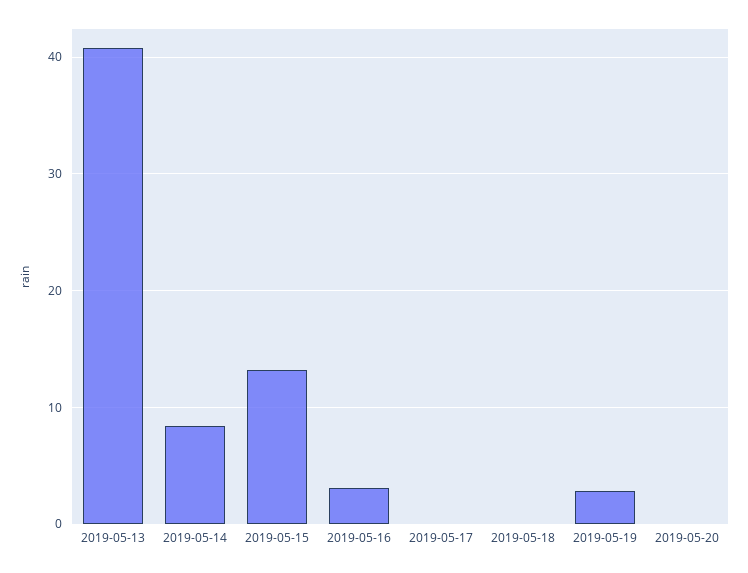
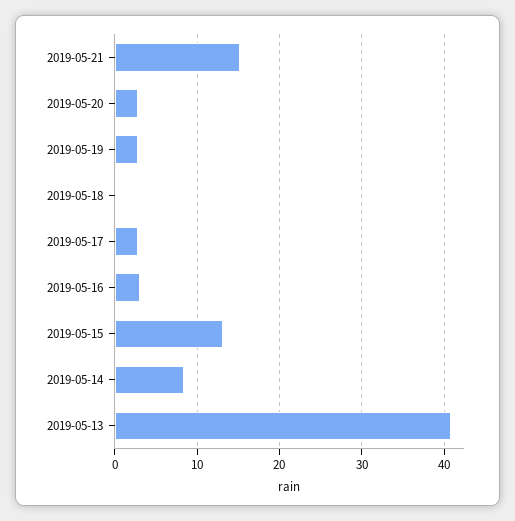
2019-05-17: 0 -> 3
2019-05-20: 0 -> 3
2019-05-21: none -> 15

